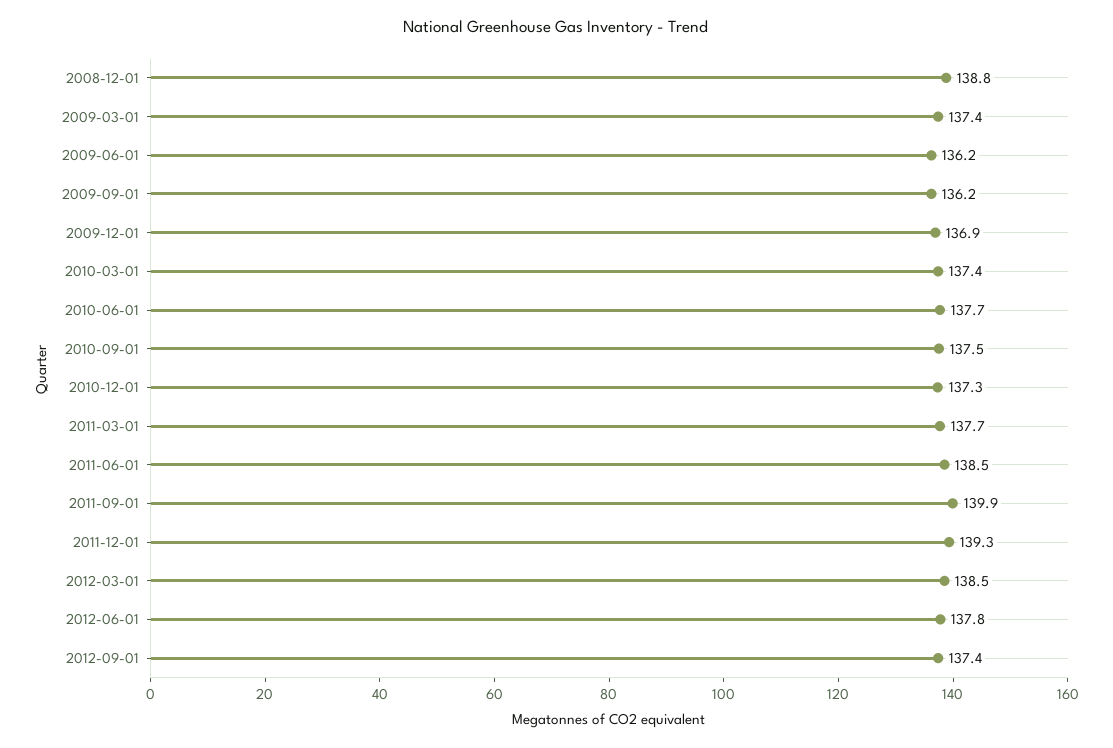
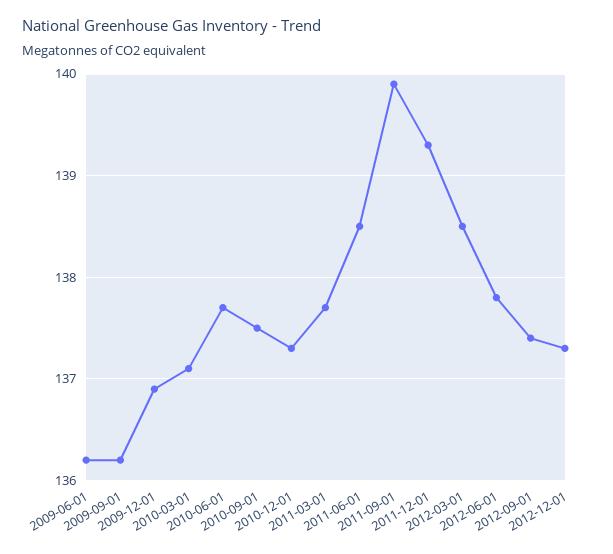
2008-12-01: 138.8 -> none
2009-03-01: 137.4 -> none
2010-03-01: 137.4 -> 137.1
2012-12-01: none -> 137.3

